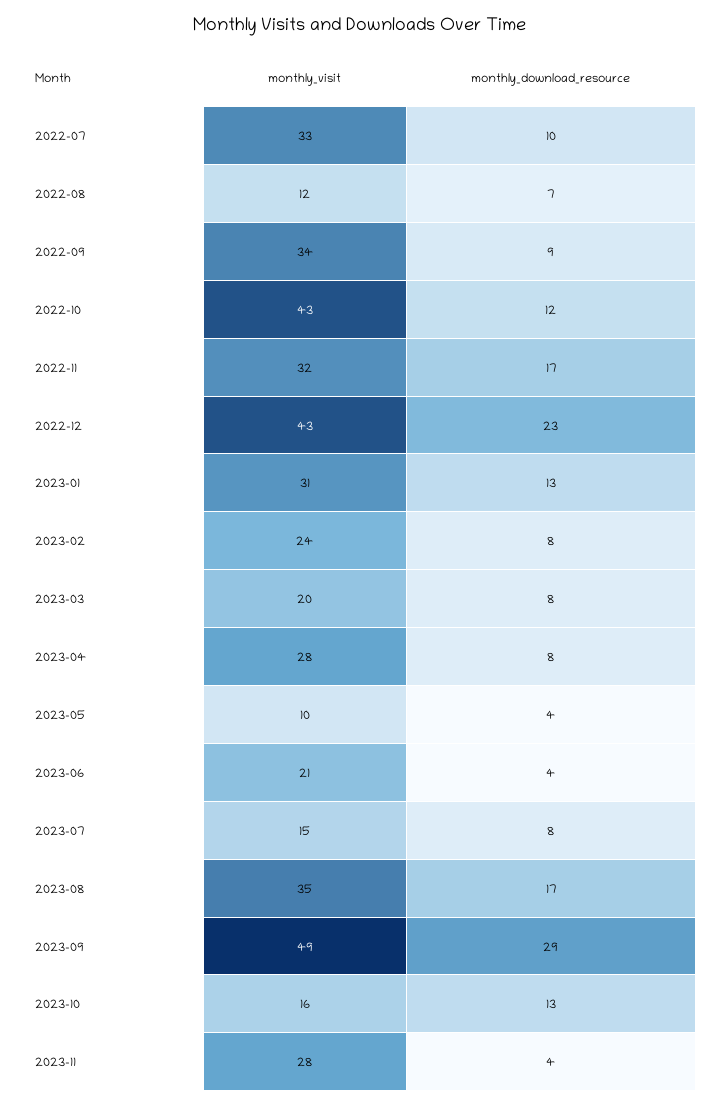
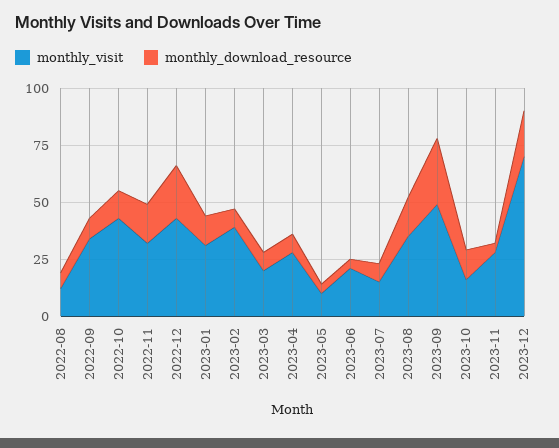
monthly_visit, 2022-07: 33 -> none
monthly_download_resource, 2022-07: 10 -> none
monthly_visit, 2023-02: 24 -> 40
monthly_visit, 2023-12: none -> 70
monthly_download_resource, 2023-12: none -> 20

